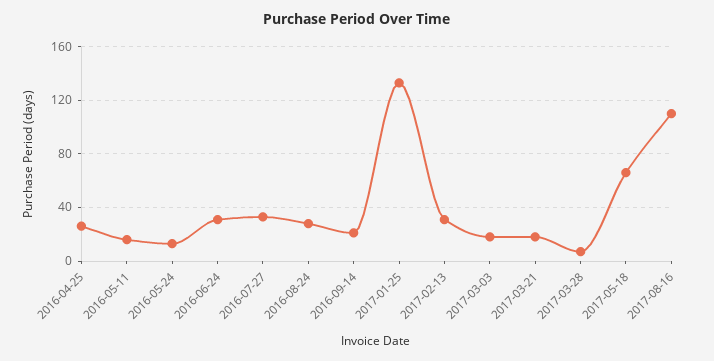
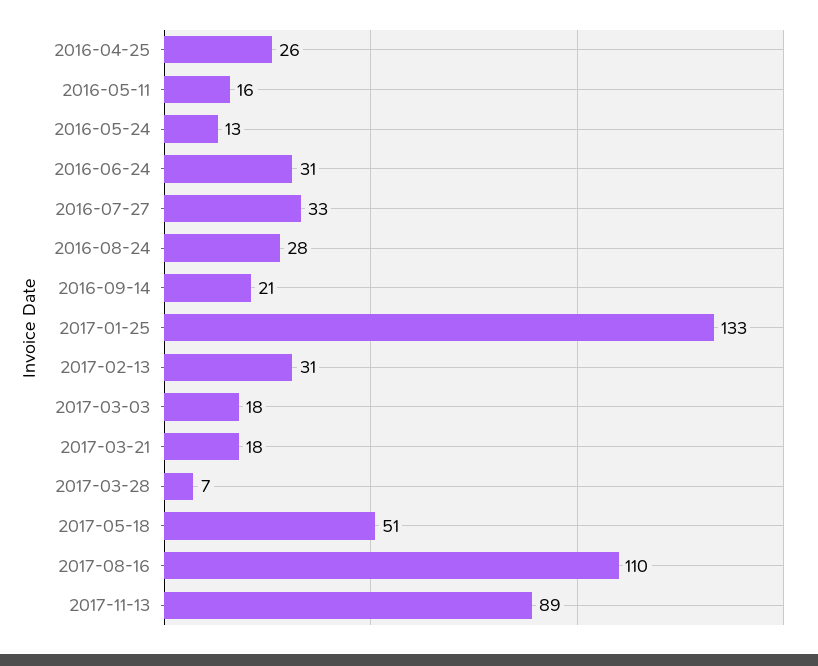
2017-05-18: 65 -> 51
2017-11-13: none -> 89

